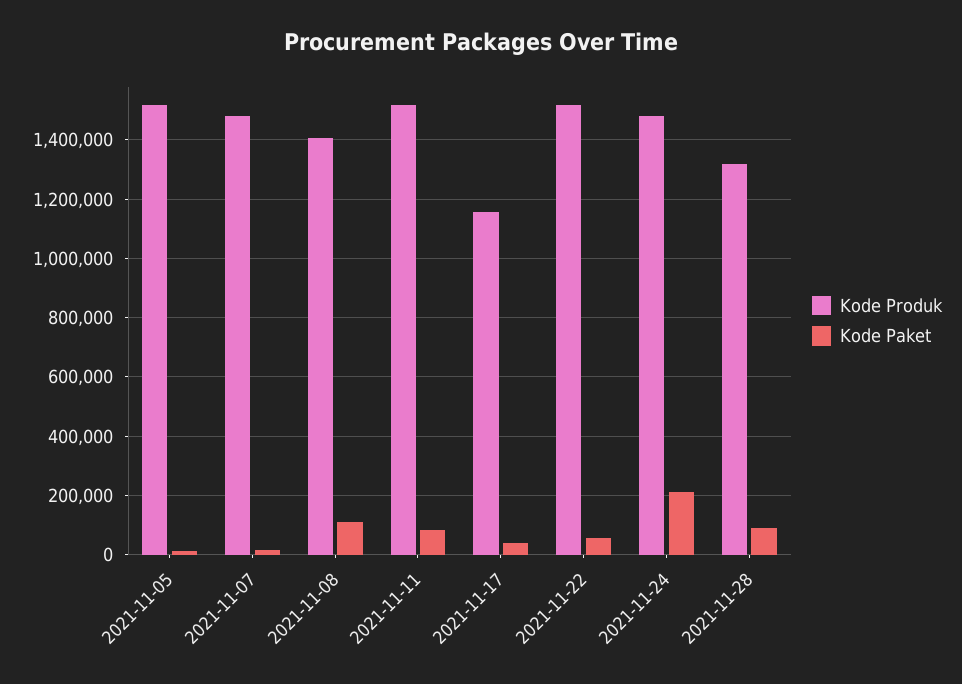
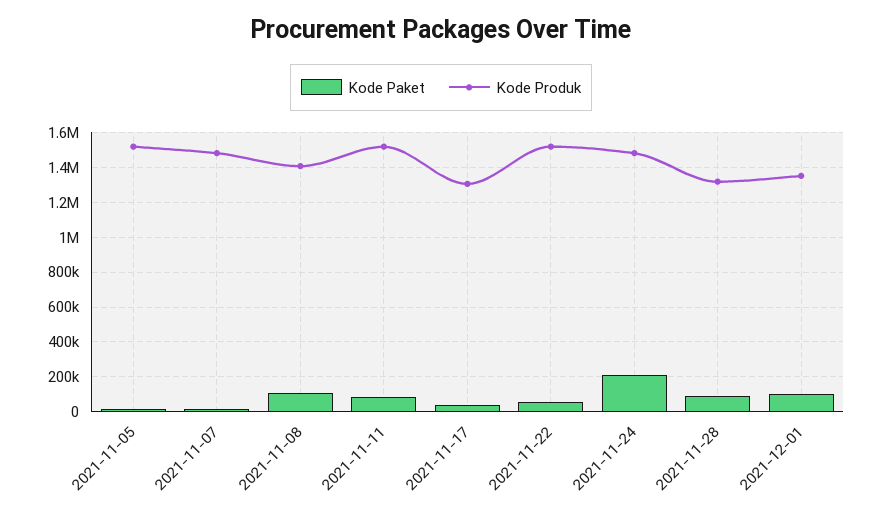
Kode Produk, 2021-11-17: 1150000 -> 1300000
Kode Paket, 2021-12-01: none -> 100000
Kode Produk, 2021-12-01: none -> 1350000

